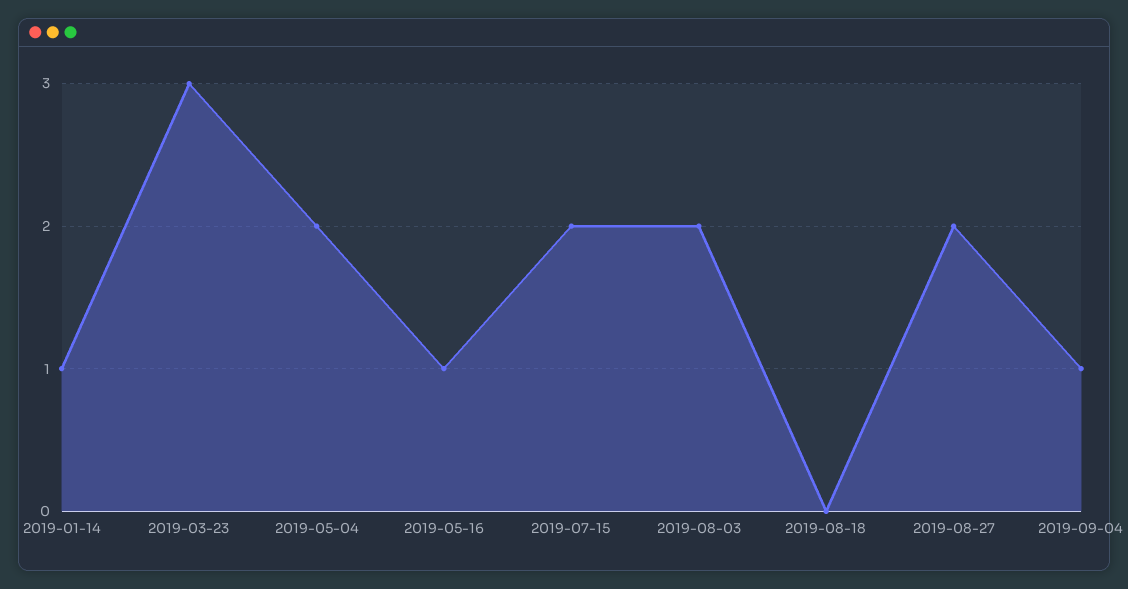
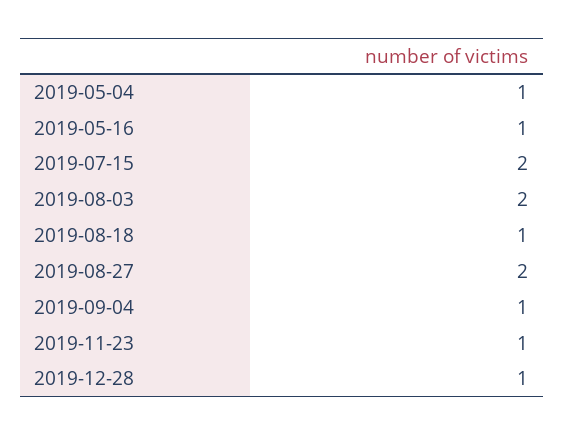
2019-01-14: 1 -> none
2019-03-23: 3 -> none
2019-05-04: 2 -> 1
2019-08-18: 0 -> 1
2019-11-23: none -> 1
2019-12-28: none -> 1

